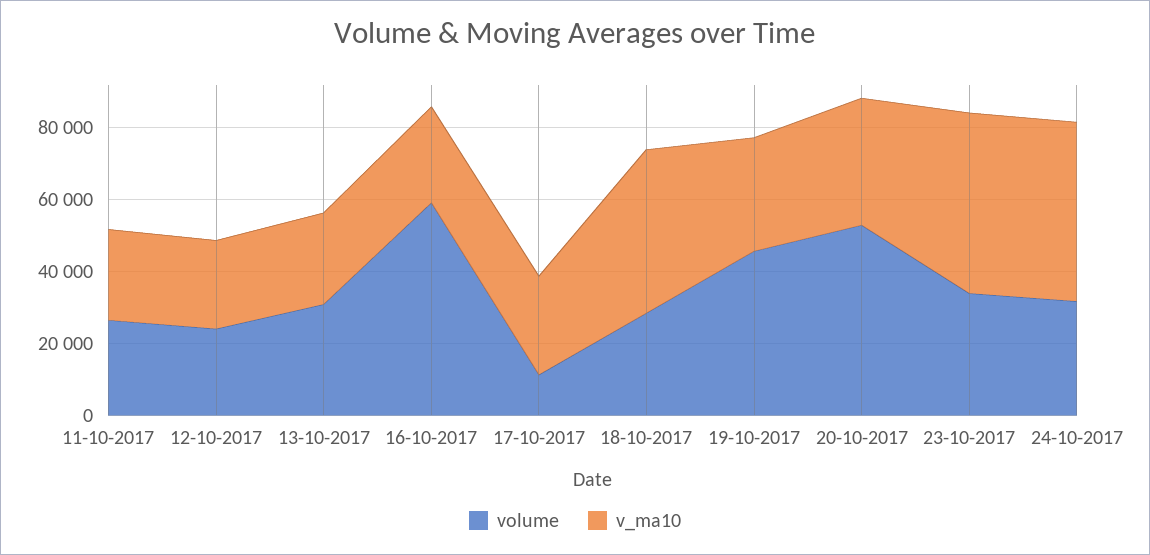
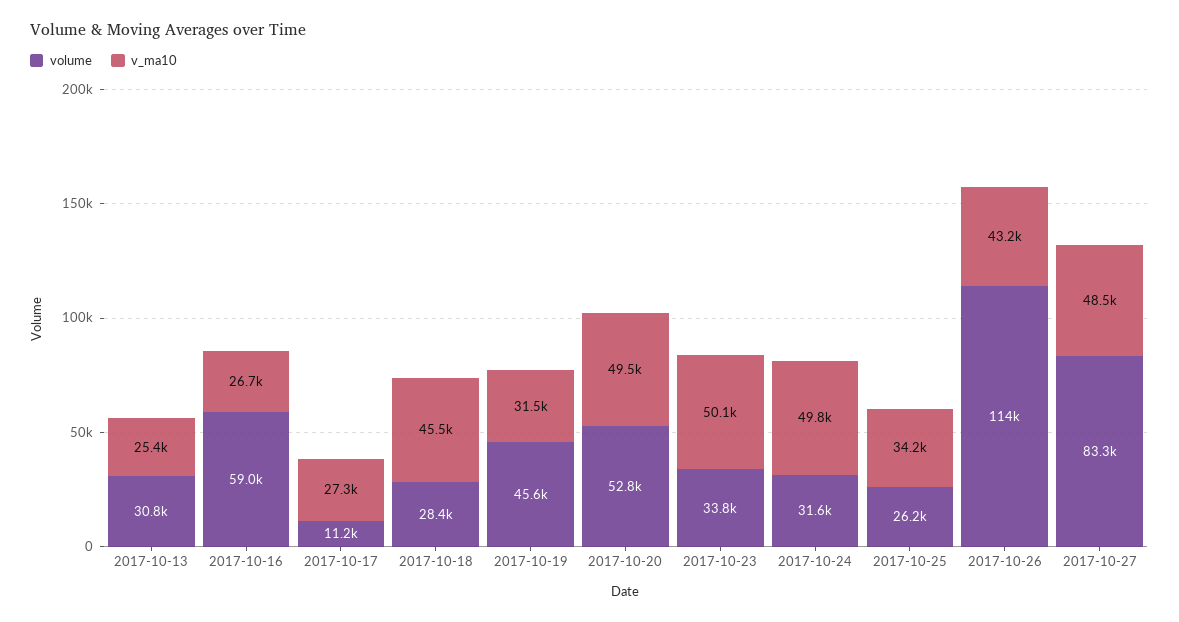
volume, 11-10-2017: 25000 -> none
v_ma10, 11-10-2017: 25000 -> none
volume, 12-10-2017: 25000 -> none
v_ma10, 12-10-2017: 25000 -> none
v_ma10, 20-10-2017: 35000 -> 49500
volume, 2017-10-25: none -> 26200
v_ma10, 2017-10-25: none -> 34200
volume, 2017-10-26: none -> 114000
v_ma10, 2017-10-26: none -> 43200
volume, 2017-10-27: none -> 83300
v_ma10, 2017-10-27: none -> 48500

